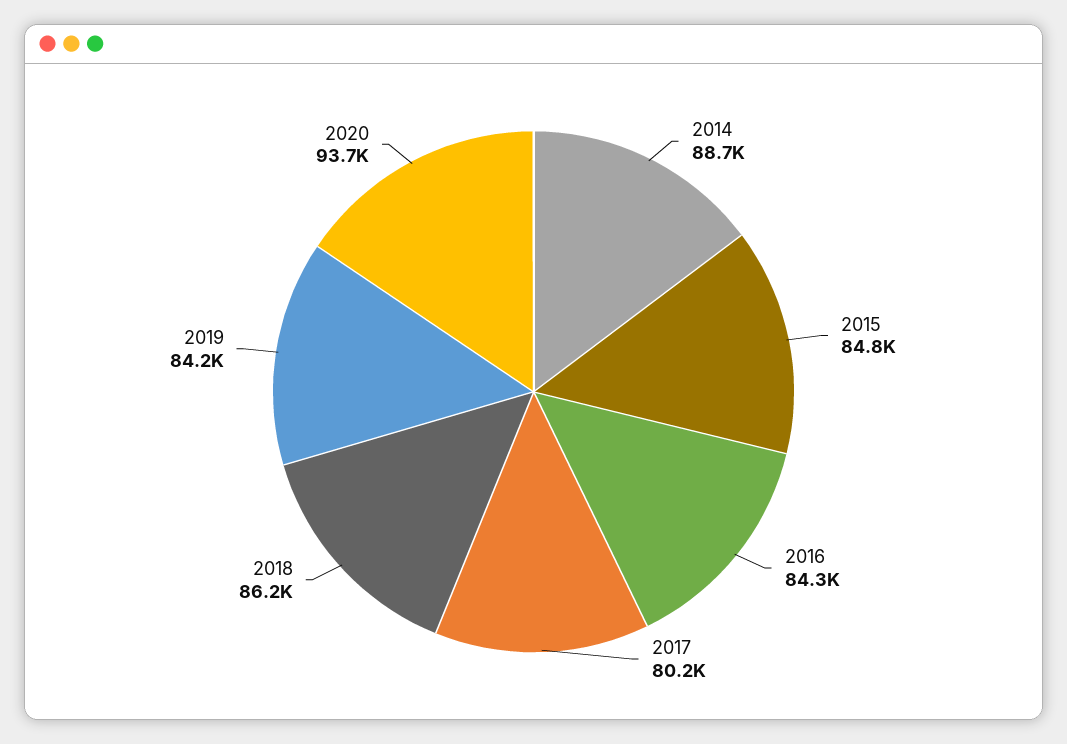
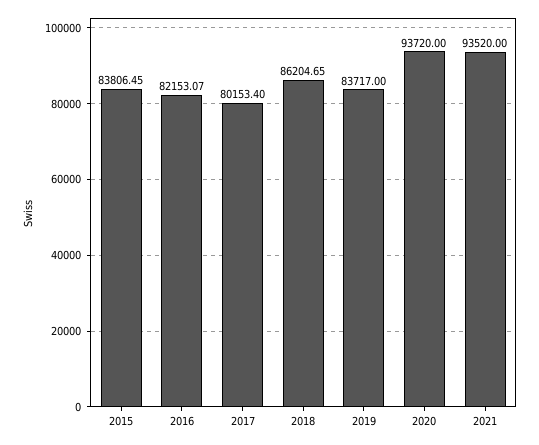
2014: 88700 -> none
2015: 84800 -> 83806.45
2016: 84300 -> 82153.07
2019: 84200 -> 83717
2021: none -> 93520

